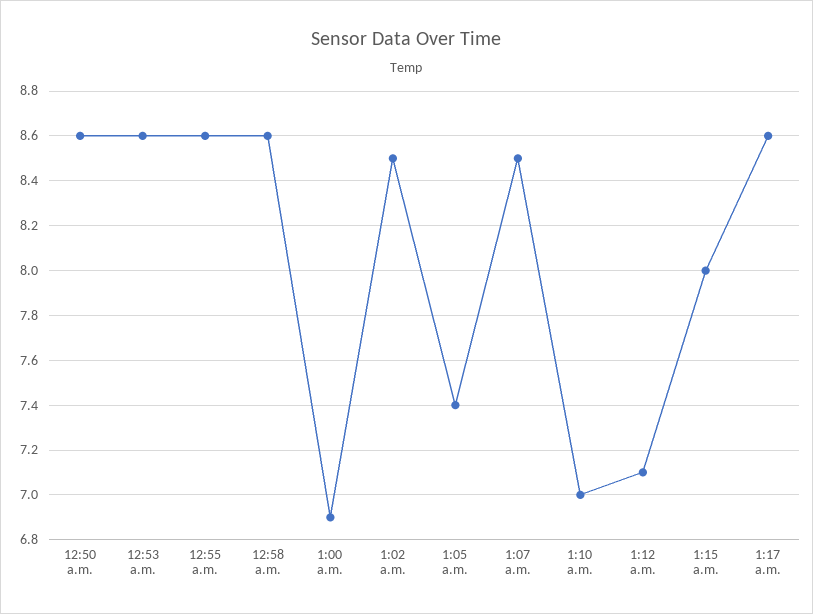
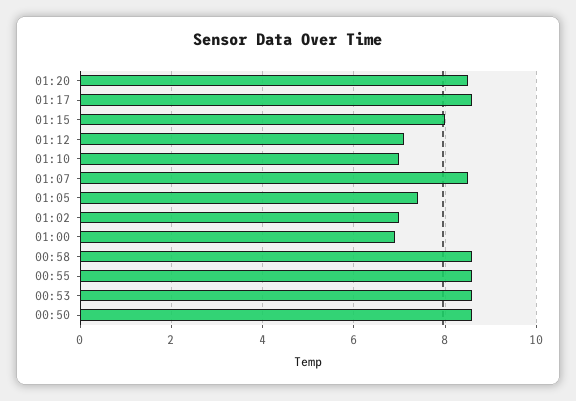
1:02 a.m.: 8.5 -> 7
01:20: none -> 8.5

